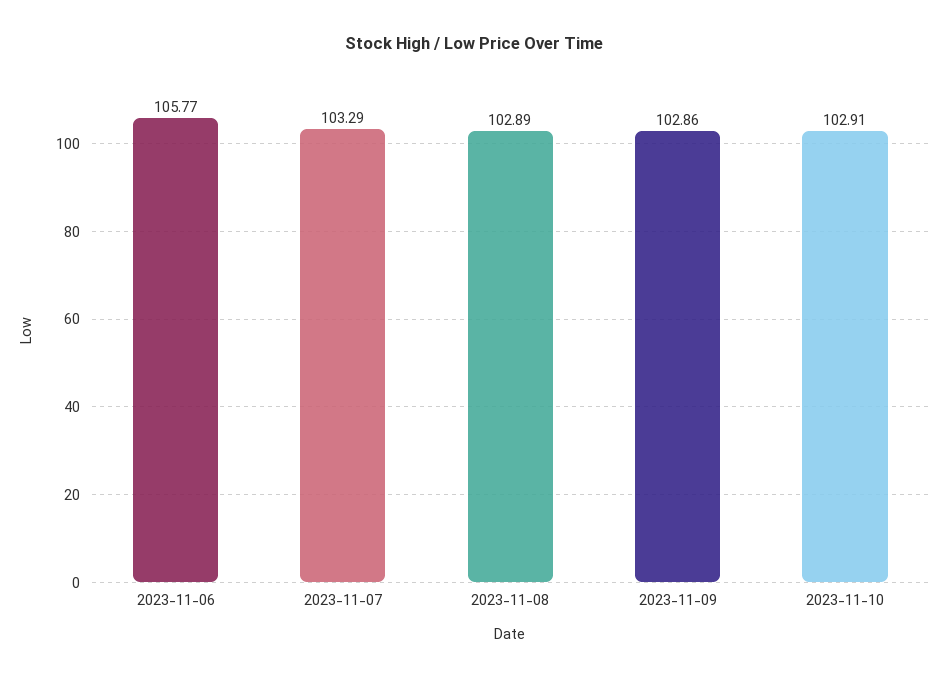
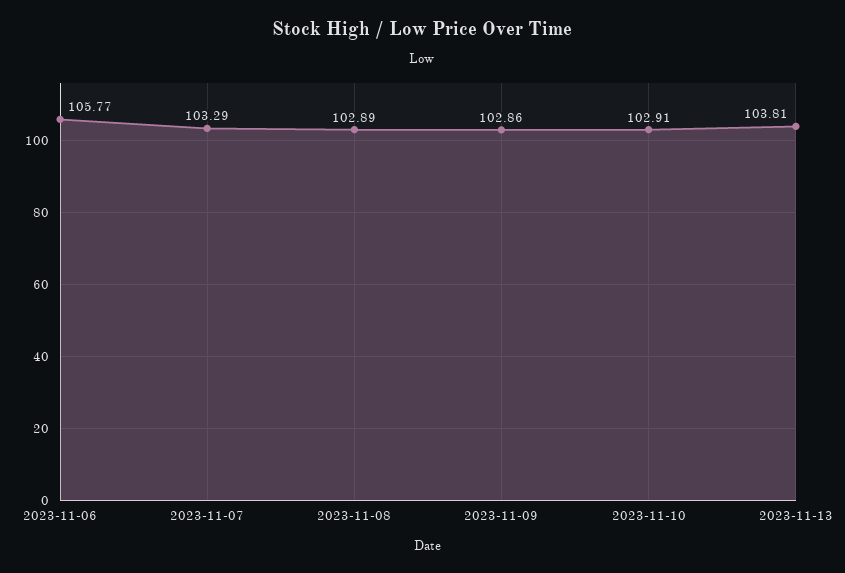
2023-11-13: none -> 103.81

